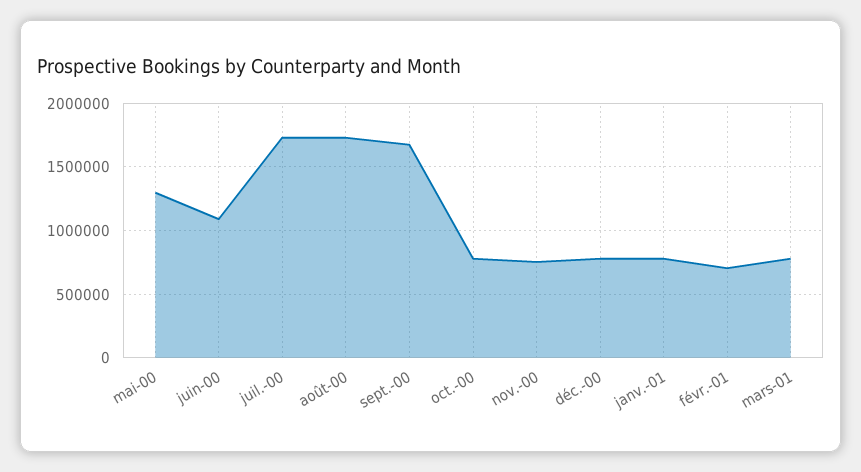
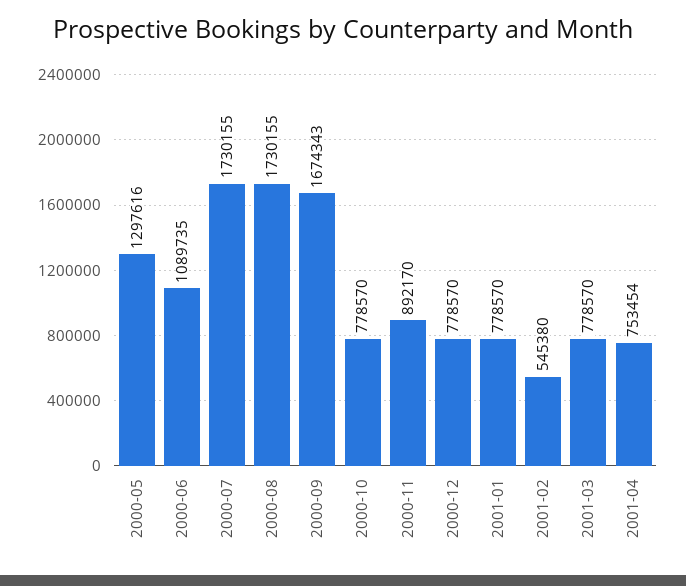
nov.-00: 750000 -> 892170
févr.-01: 700000 -> 545380
2001-04: none -> 753454

